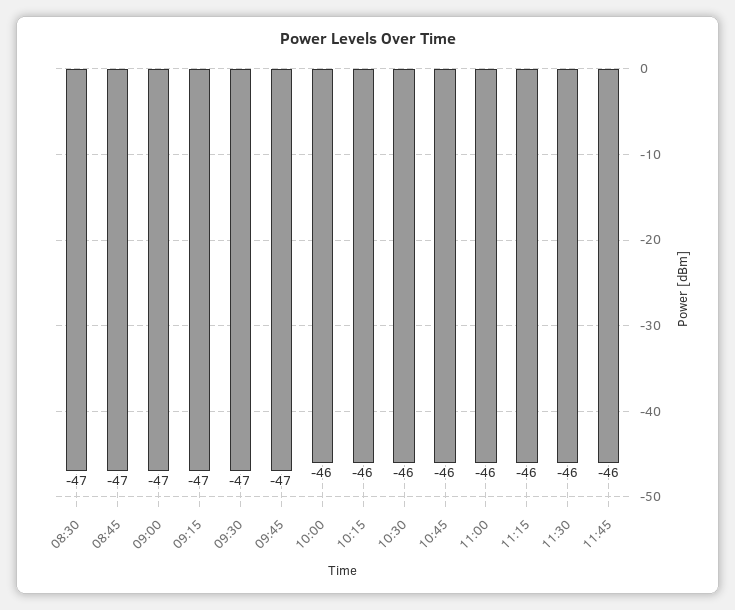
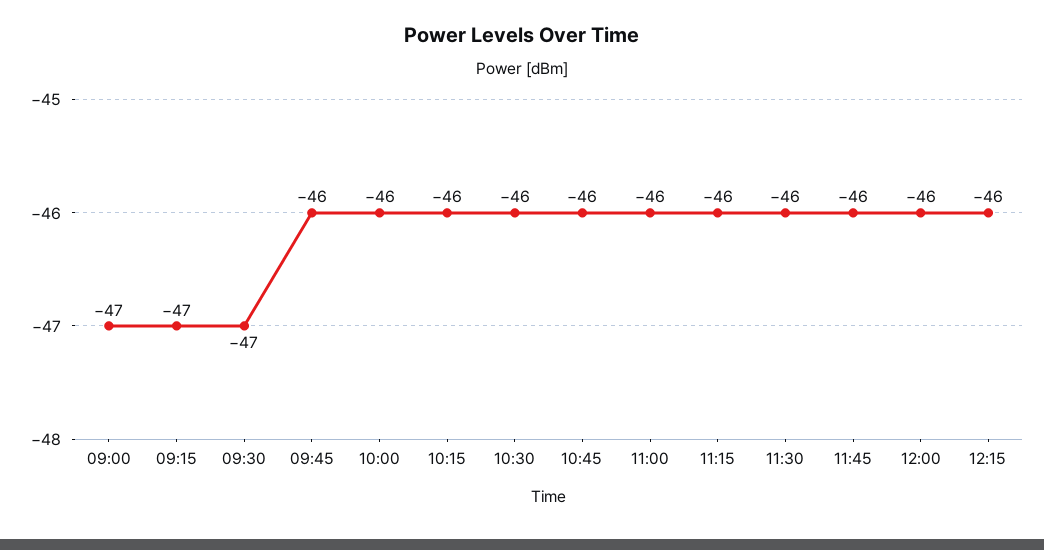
08:30: -47 -> none
08:45: -47 -> none
09:45: -47 -> -46
12:00: none -> -46
12:15: none -> -46

